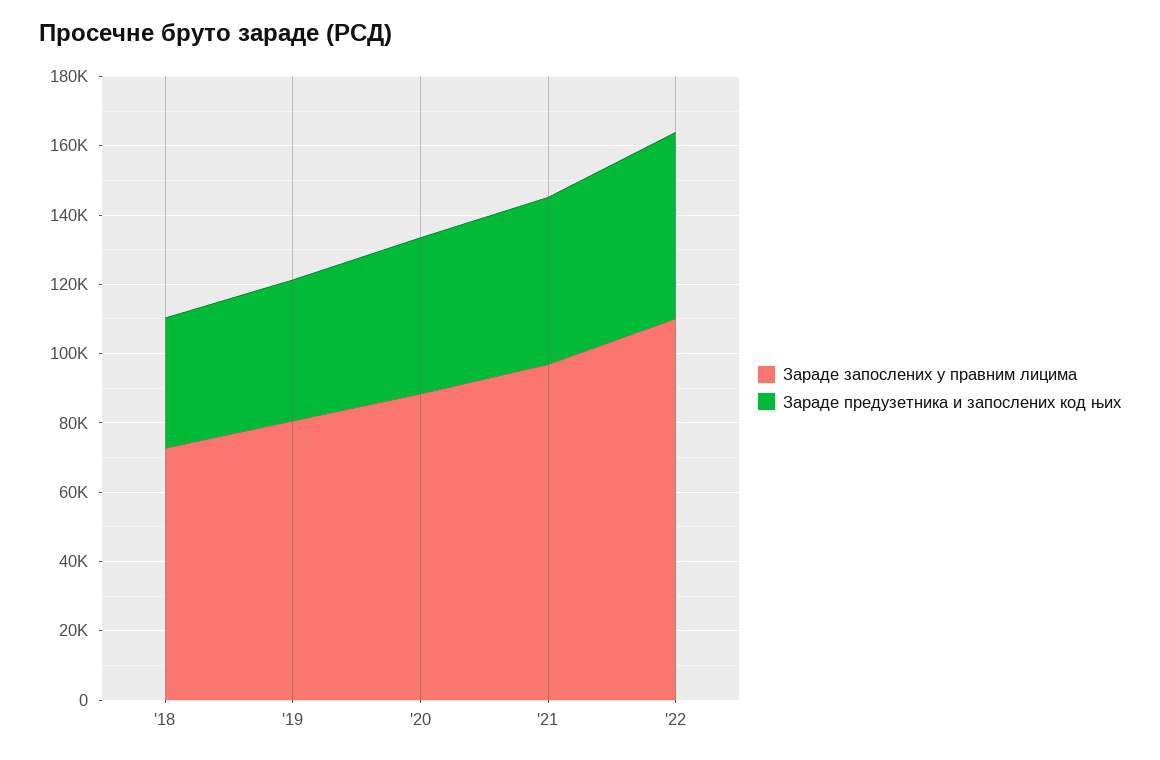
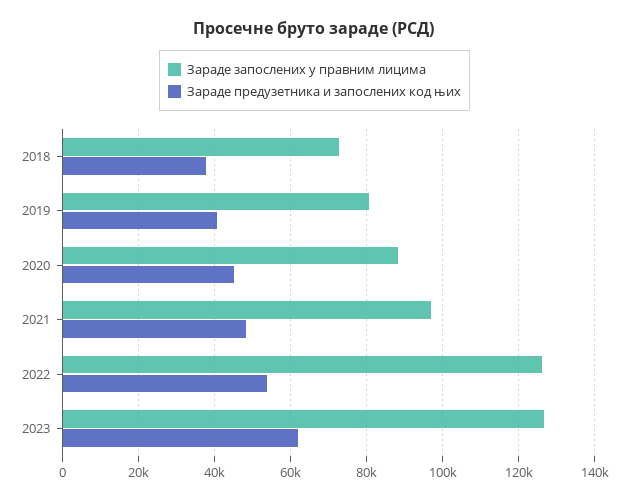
Зараде запослених у правним лицима, '22: 110000 -> 126000
Зараде запослених у правним лицима, 2023: none -> 126000
Зараде предузетника и запослених код њих, 2023: none -> 62000

